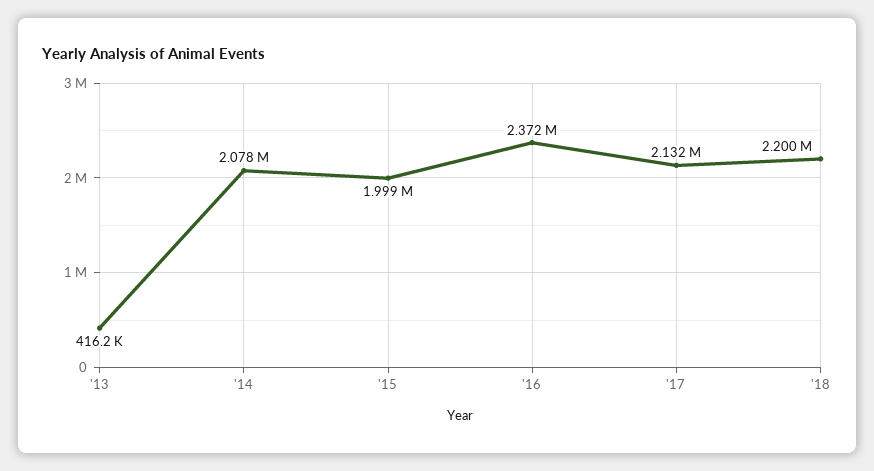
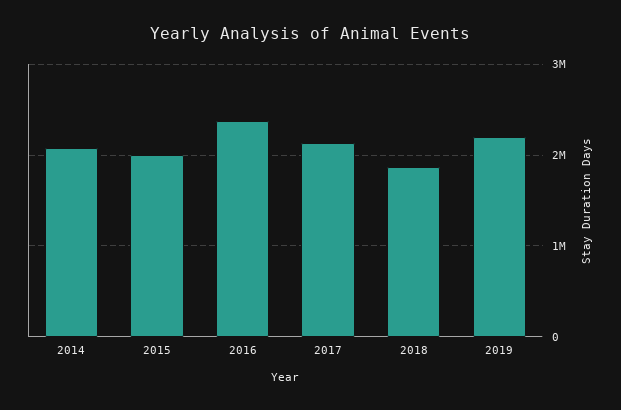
'13: 416200 -> none
'18: 2200000 -> 1900000
2019: none -> 2200000

